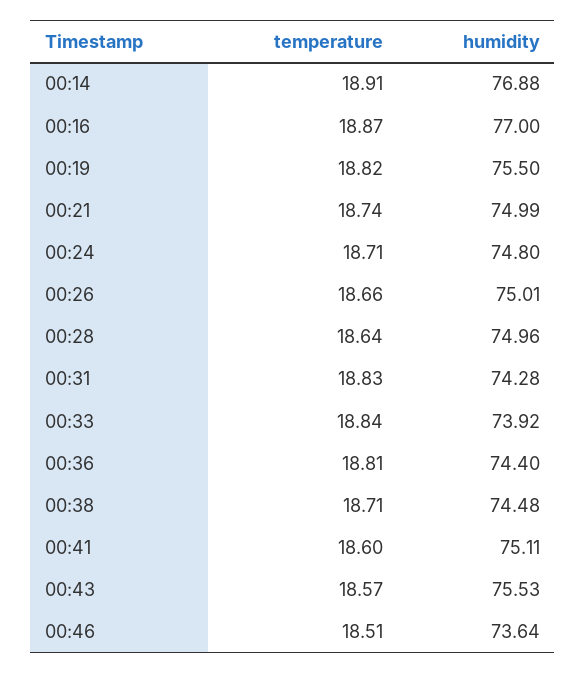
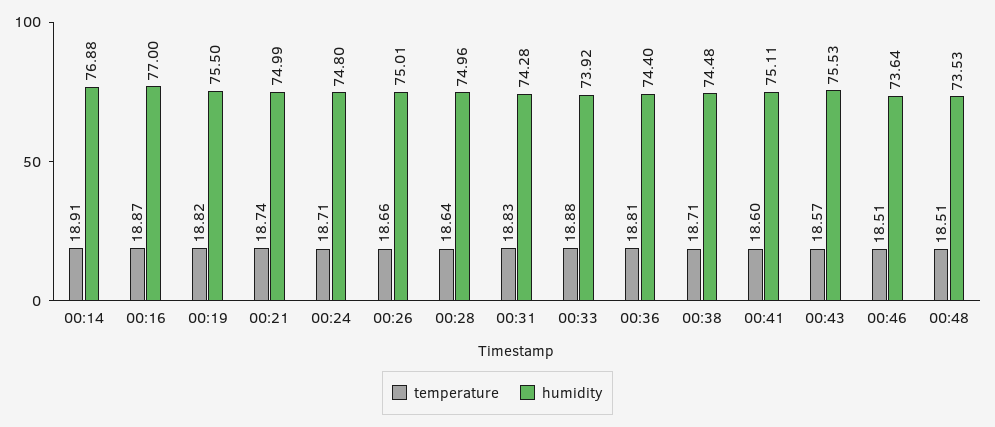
temperature, 00:33: 18.84 -> 18.88
temperature, 00:48: none -> 18.51
humidity, 00:48: none -> 73.53

